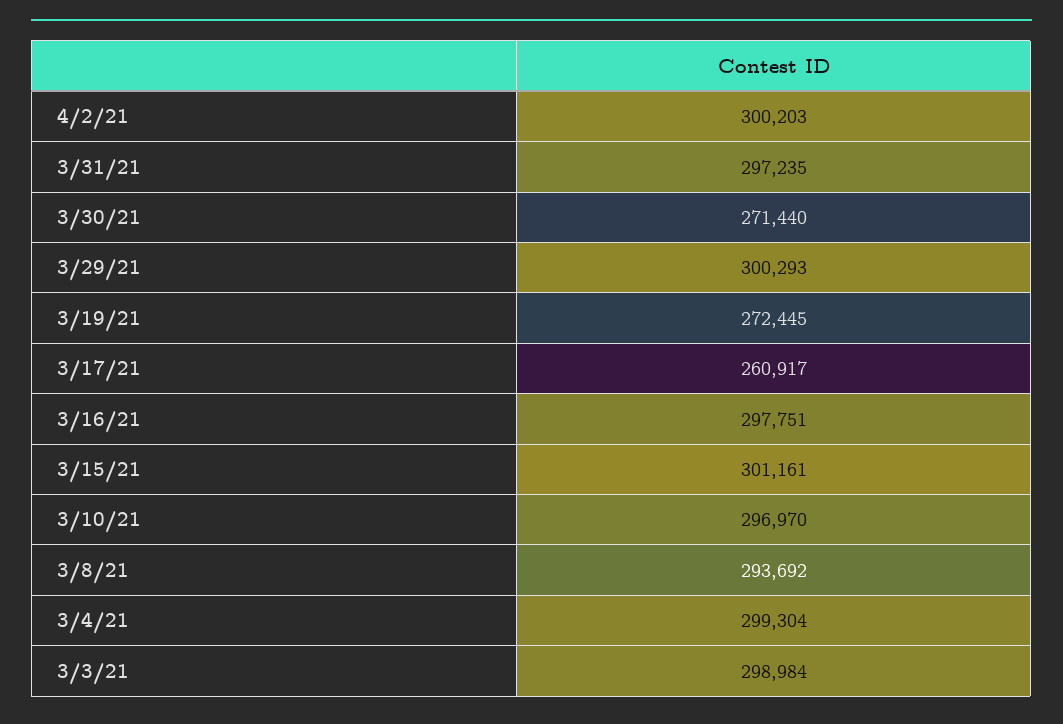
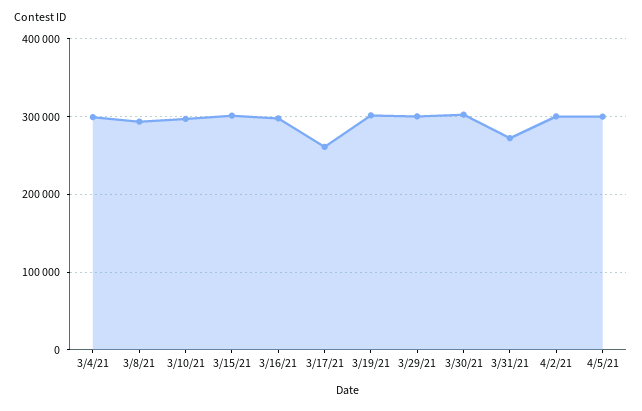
3/31/21: 297235 -> 270000
3/30/21: 271440 -> 300000
3/19/21: 272445 -> 300000
3/3/21: 298984 -> none
4/5/21: none -> 300000

